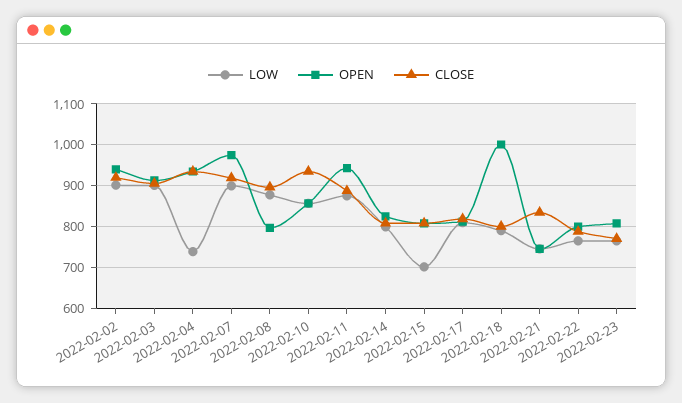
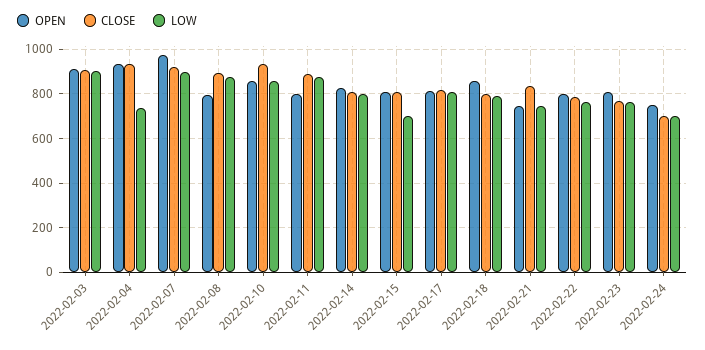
LOW, 2022-02-02: 900 -> none
OPEN, 2022-02-02: 940 -> none
CLOSE, 2022-02-02: 920 -> none
OPEN, 2022-02-11: 940 -> 800
OPEN, 2022-02-18: 1000 -> 850
OPEN, 2022-02-24: none -> 750
CLOSE, 2022-02-24: none -> 700
LOW, 2022-02-24: none -> 700

